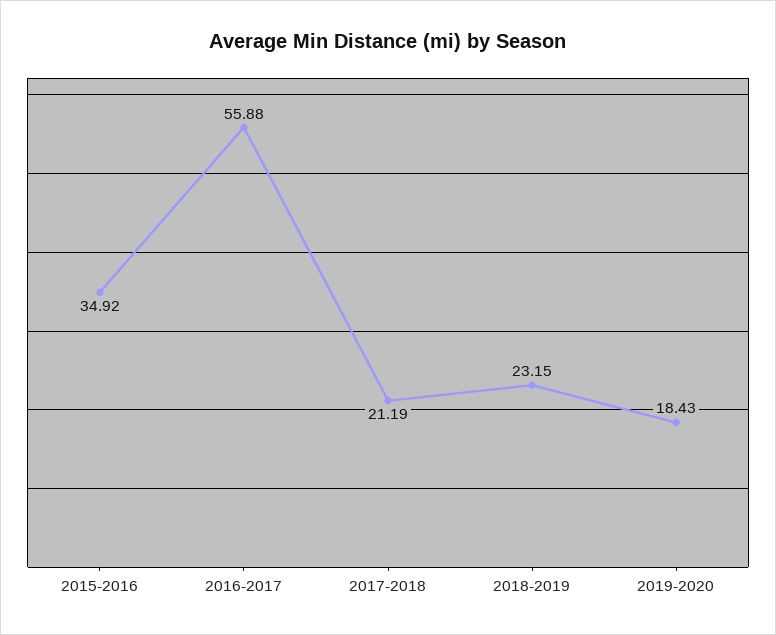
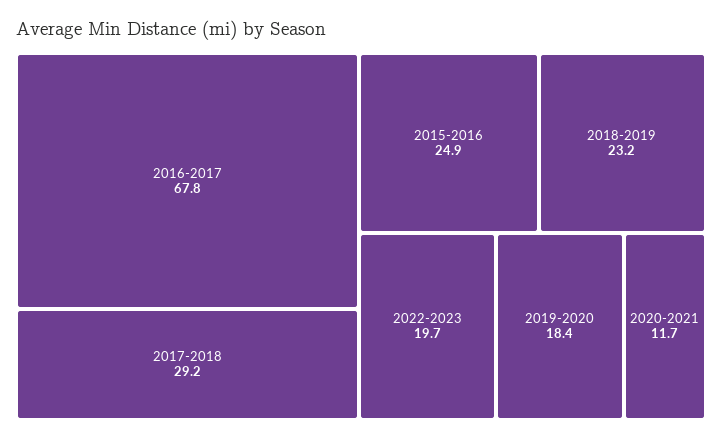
2015-2016: 34.92 -> 24.9
2016-2017: 55.88 -> 67.8
2017-2018: 21.19 -> 29.2
2022-2023: none -> 19.7
2020-2021: none -> 11.7

